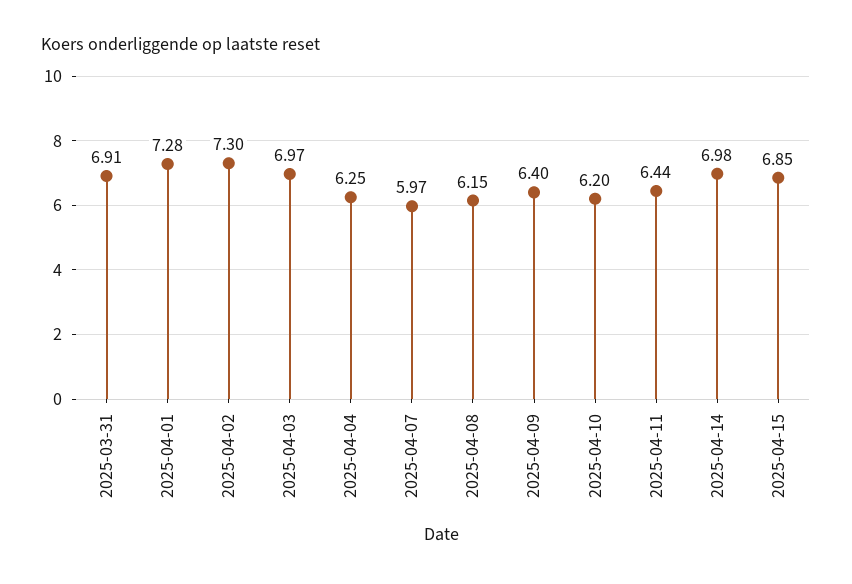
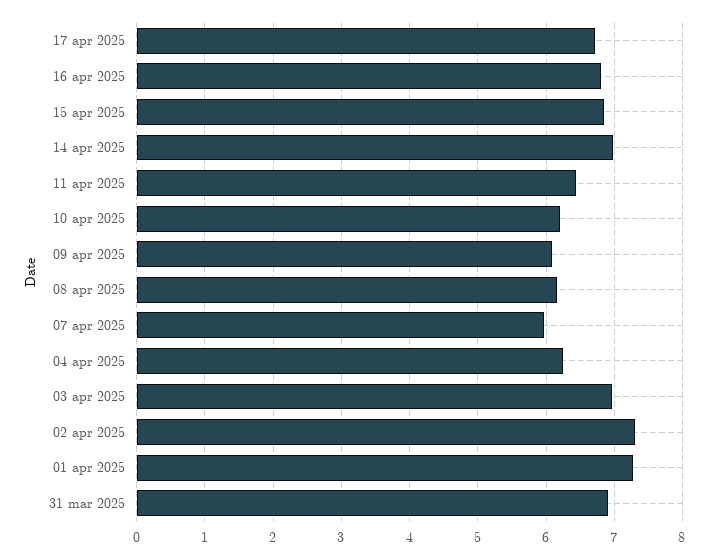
2025-04-09: 6.4 -> 6.1
17 apr 2025: none -> 6.7
16 apr 2025: none -> 6.8

